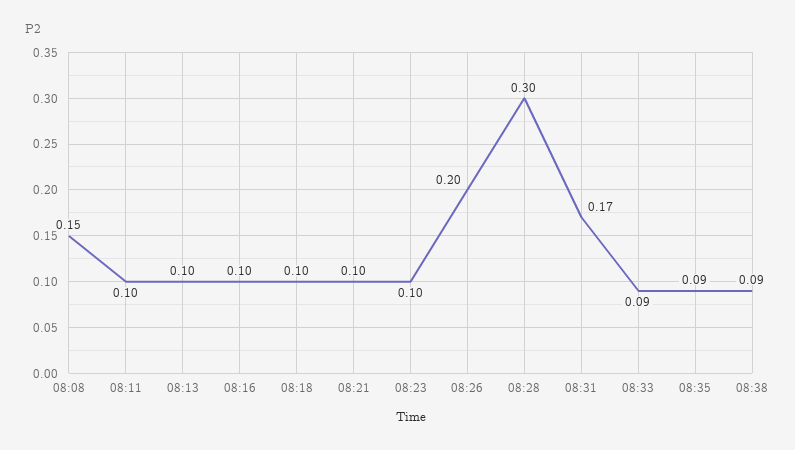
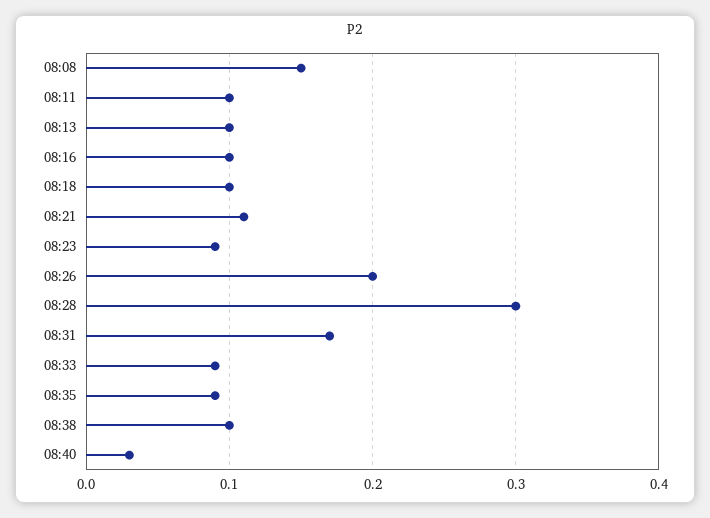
08:21: 0.1 -> 0.11
08:23: 0.1 -> 0.09
08:38: 0.09 -> 0.1
08:40: none -> 0.03

